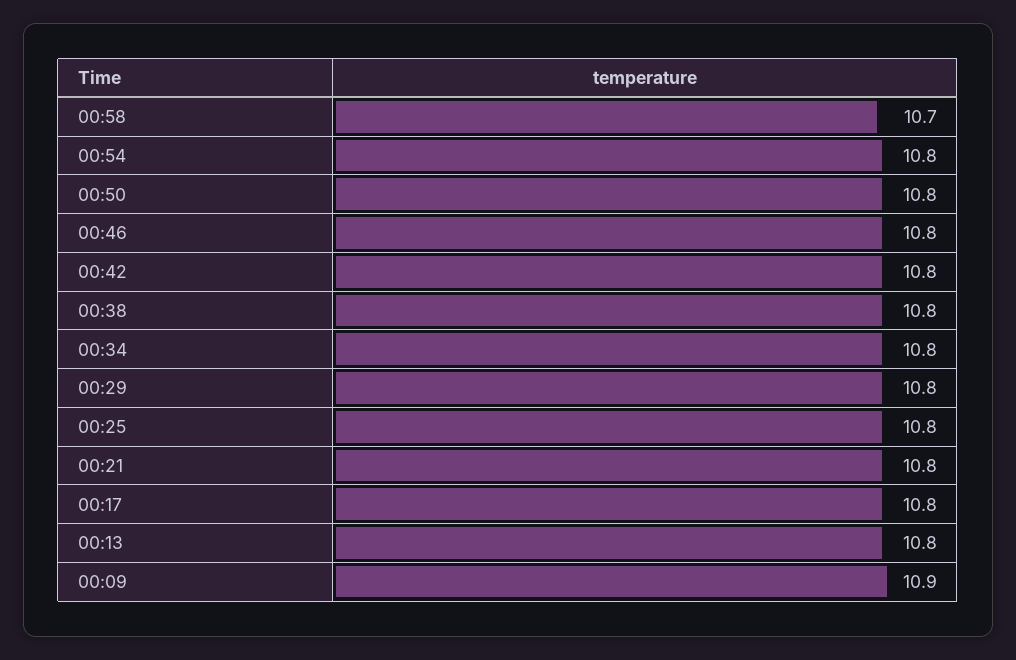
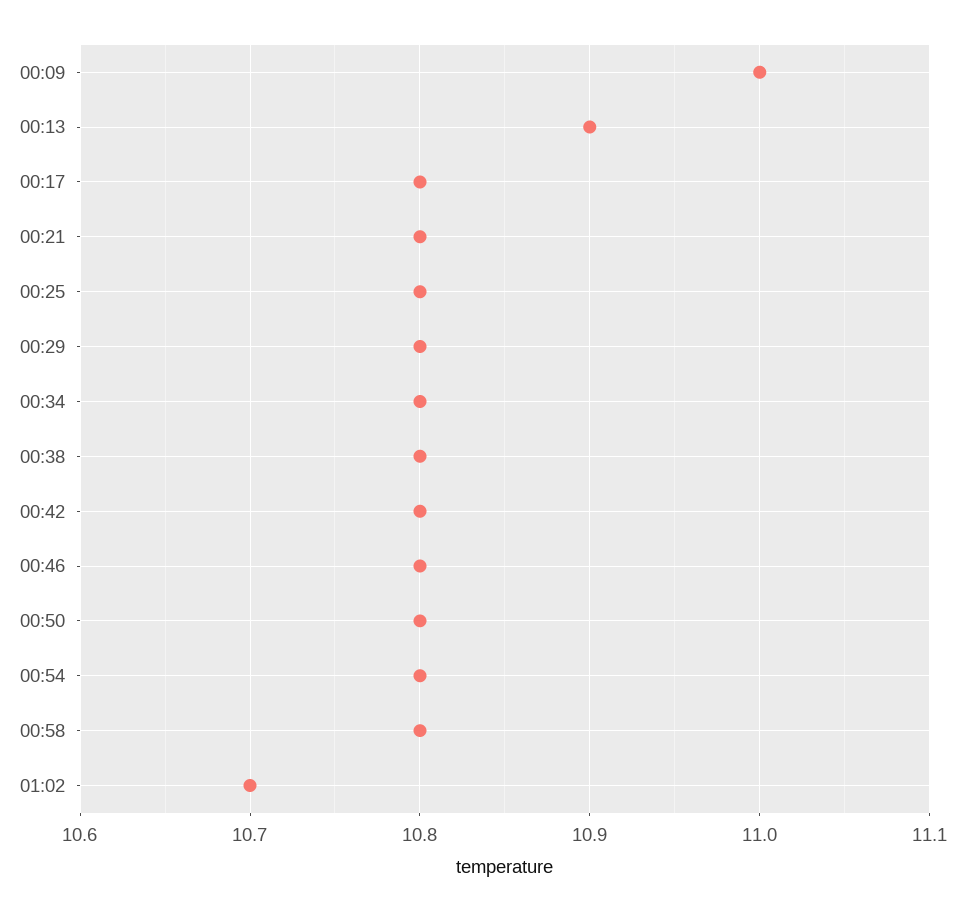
00:58: 10.7 -> 10.8
00:13: 10.8 -> 10.9
00:09: 10.9 -> 11
01:02: none -> 10.7

